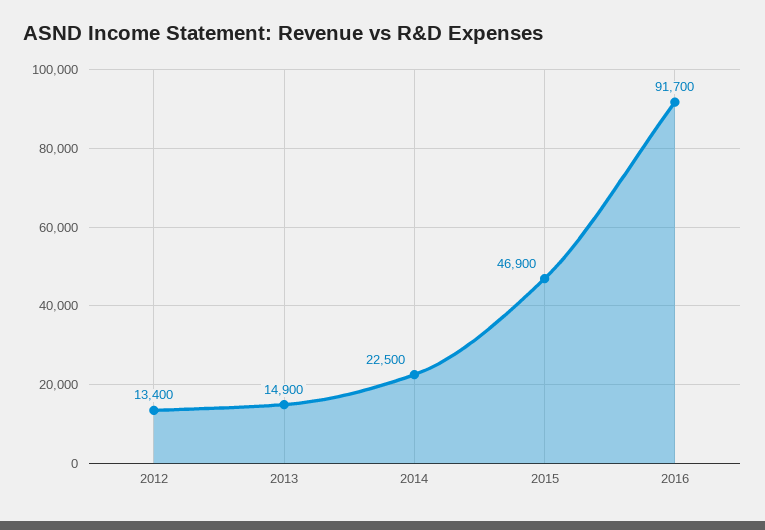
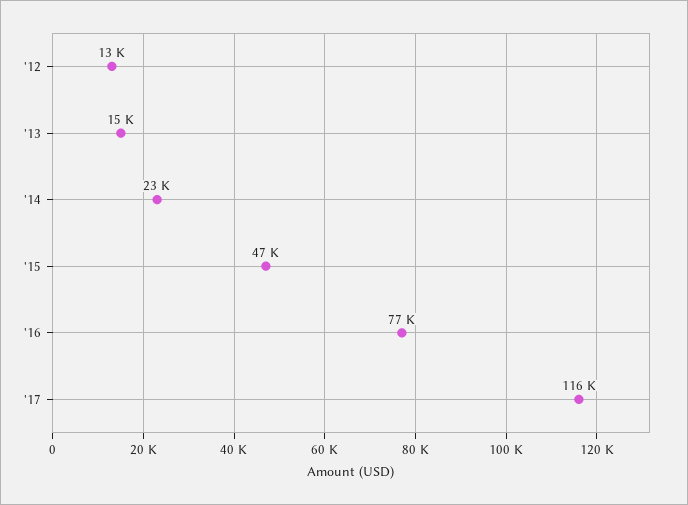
2016: 91700 -> 77000
'17: none -> 116000

